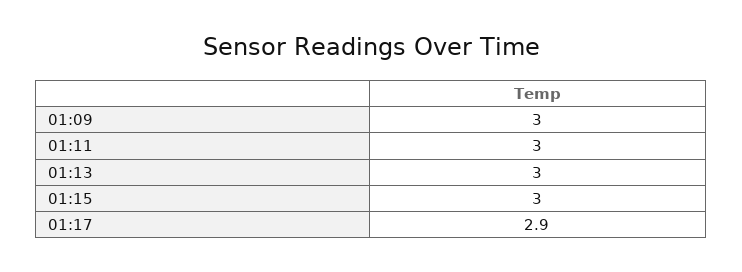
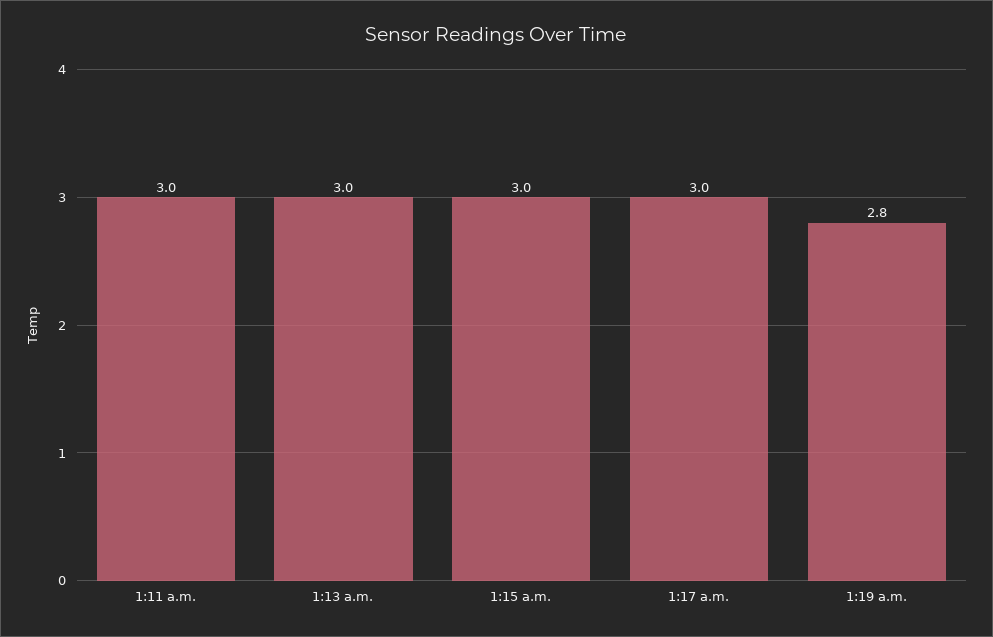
01:09: 3 -> none
01:17: 2.9 -> 3
1:19 a.m.: none -> 2.8

